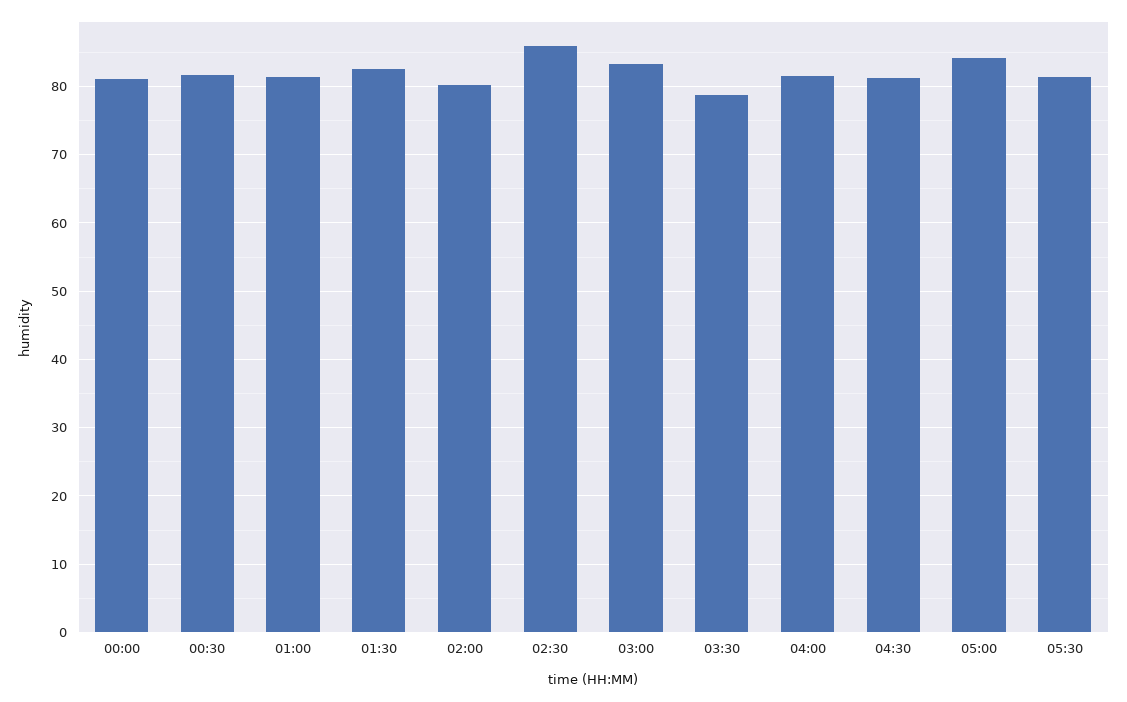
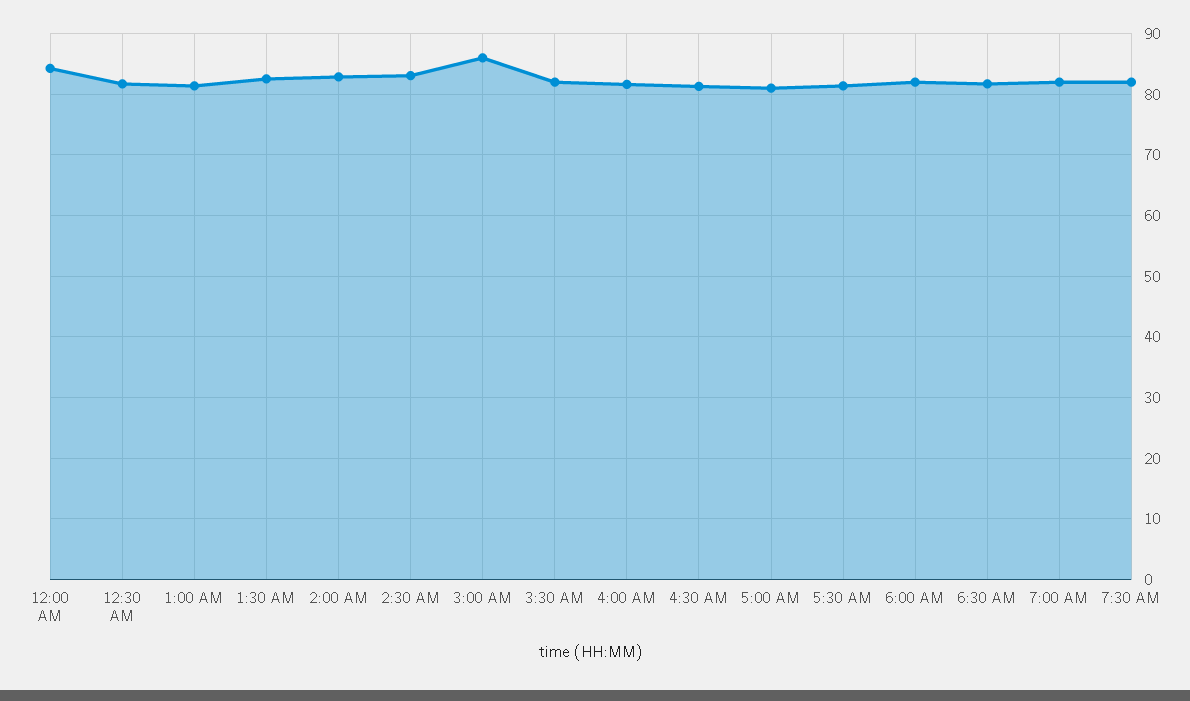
00:00: 81 -> 84
02:00: 80 -> 83
02:30: 86 -> 83
03:00: 83 -> 86
03:30: 79 -> 82
05:00: 84 -> 81
6:00 AM: none -> 82
6:30 AM: none -> 82
7:00 AM: none -> 82
7:30 AM: none -> 82

